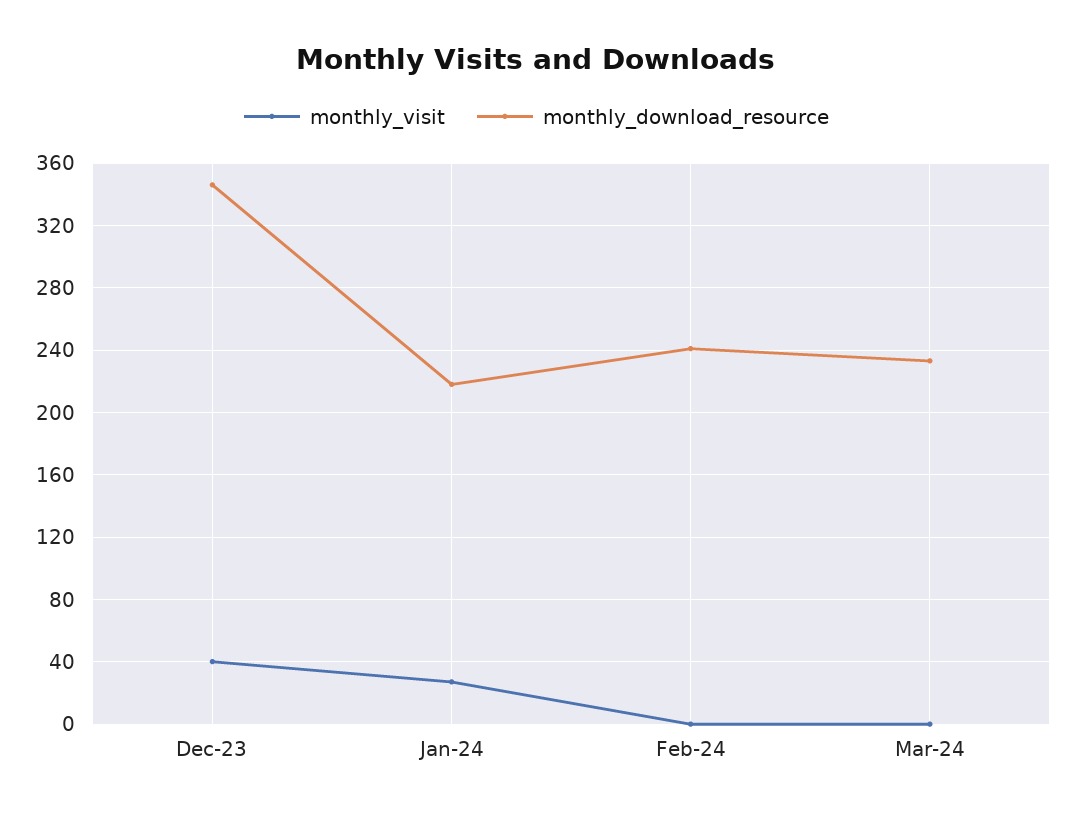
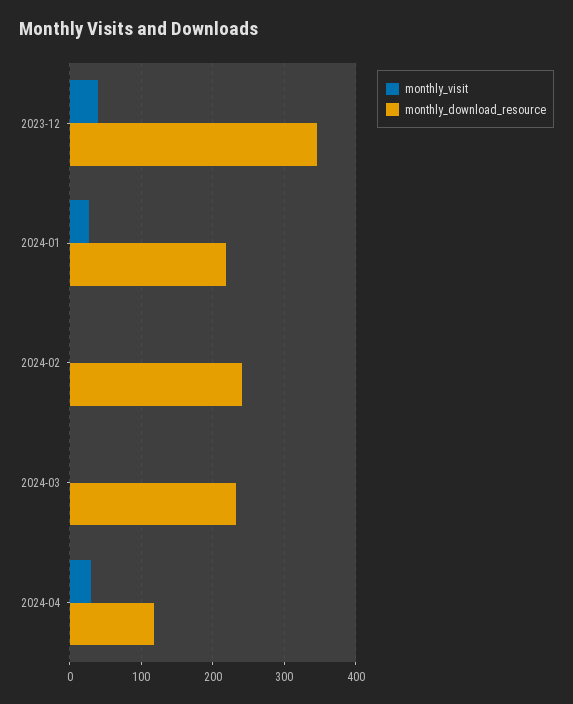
monthly_visit, 2024-04: none -> 30
monthly_download_resource, 2024-04: none -> 120

